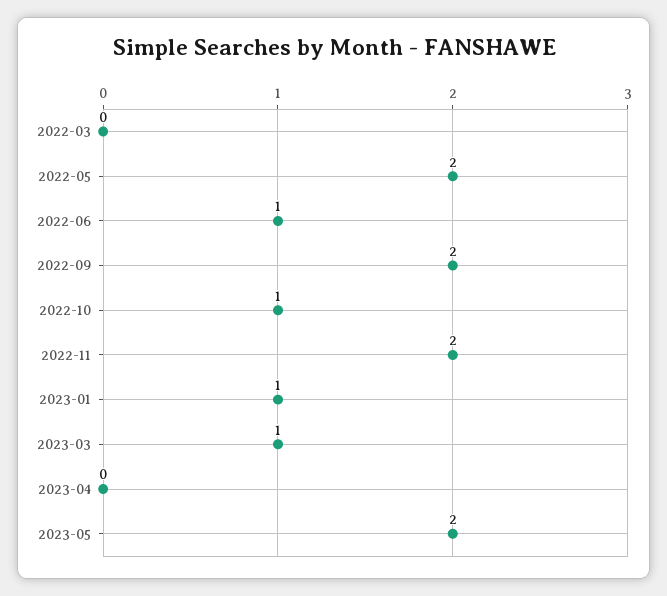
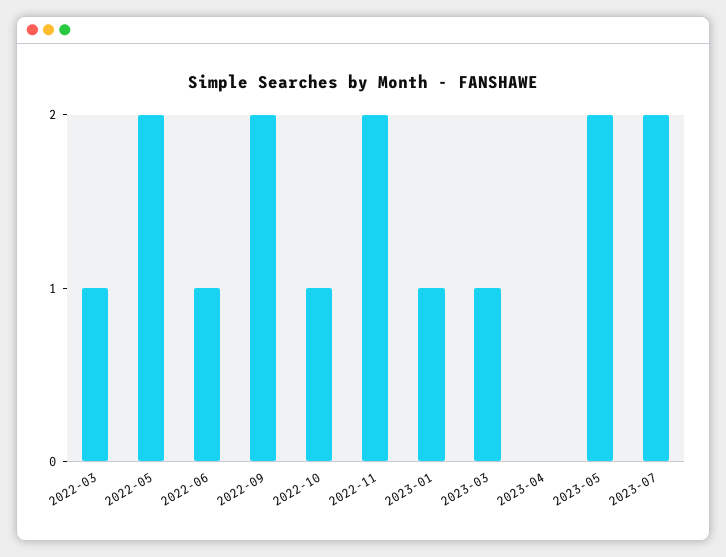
2022-03: 0 -> 1
2023-07: none -> 2

